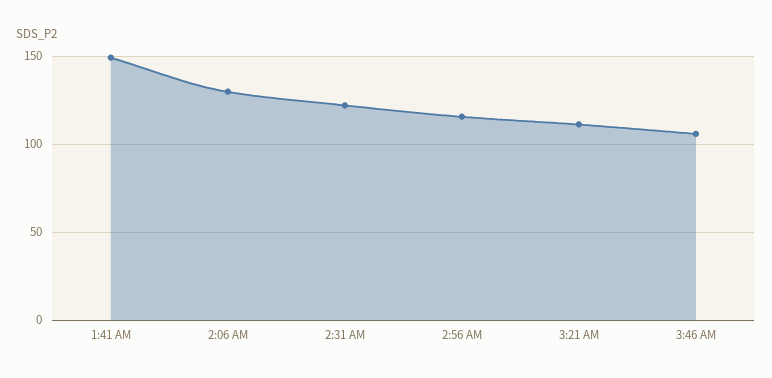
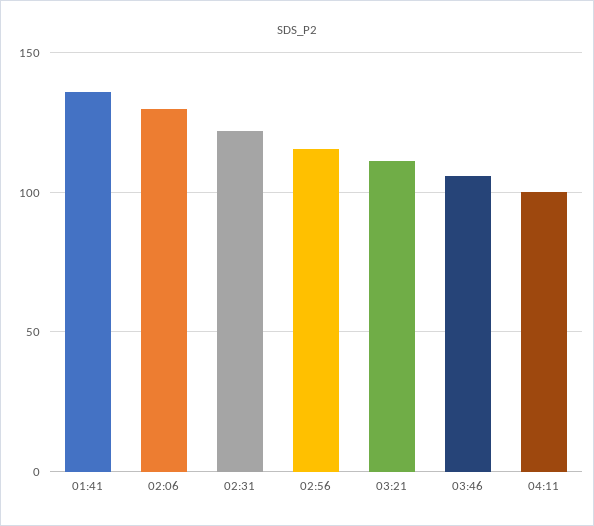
1:41 AM: 150 -> 135
04:11: none -> 100

